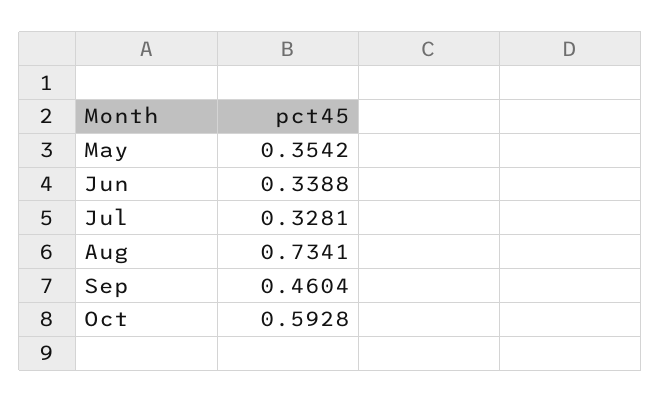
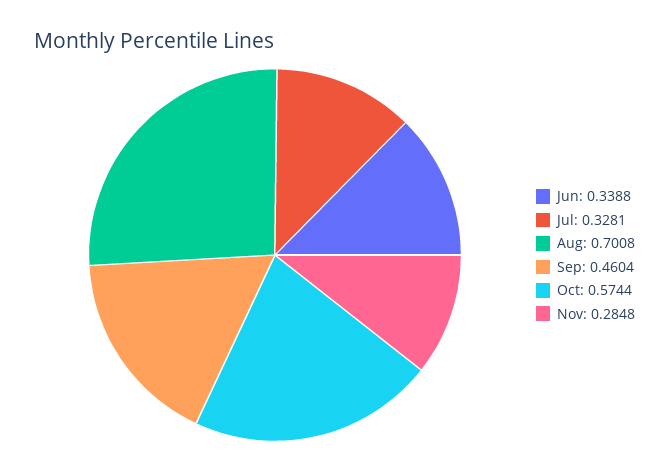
May: 0.3542 -> none
Aug: 0.7341 -> 0.7008
Oct: 0.5928 -> 0.5744
Nov: none -> 0.2848

